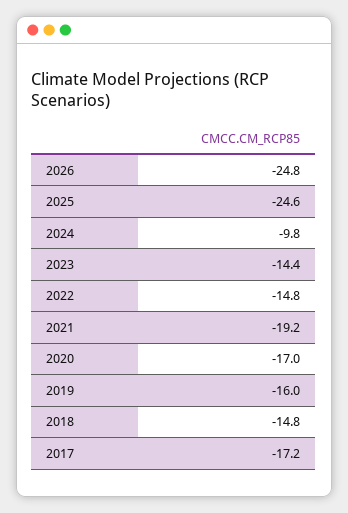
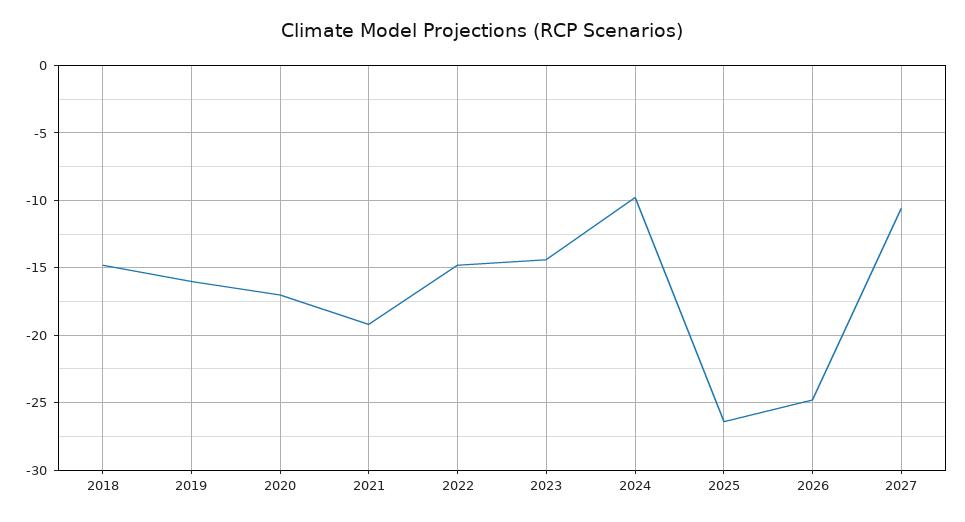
2025: -24.6 -> -26.5
2017: -17.2 -> none
2027: none -> -10.5

